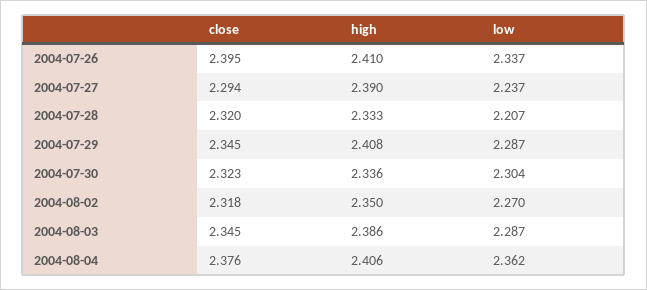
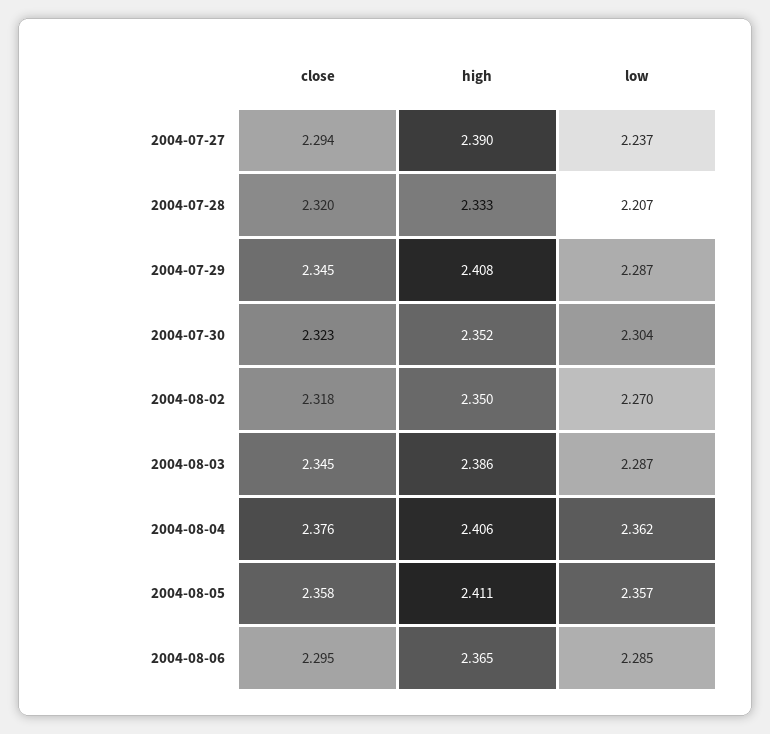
close, 2004-07-26: 2.395 -> none
high, 2004-07-26: 2.41 -> none
low, 2004-07-26: 2.337 -> none
high, 2004-07-30: 2.336 -> 2.352
close, 2004-08-05: none -> 2.358
high, 2004-08-05: none -> 2.411
low, 2004-08-05: none -> 2.357
close, 2004-08-06: none -> 2.295
high, 2004-08-06: none -> 2.365
low, 2004-08-06: none -> 2.285

